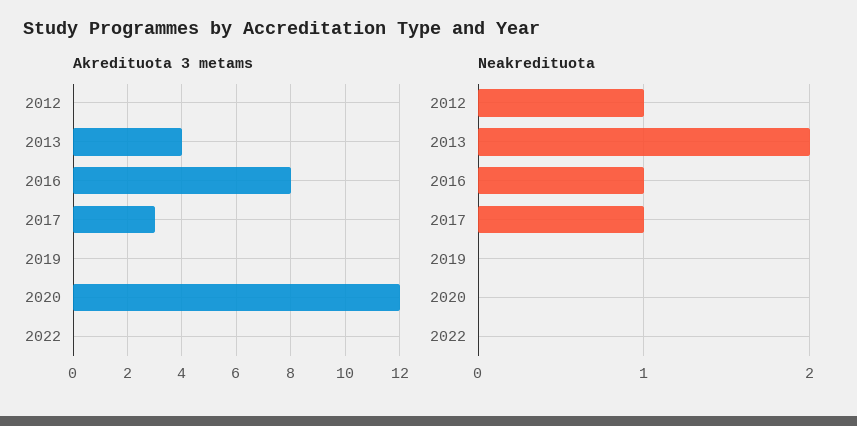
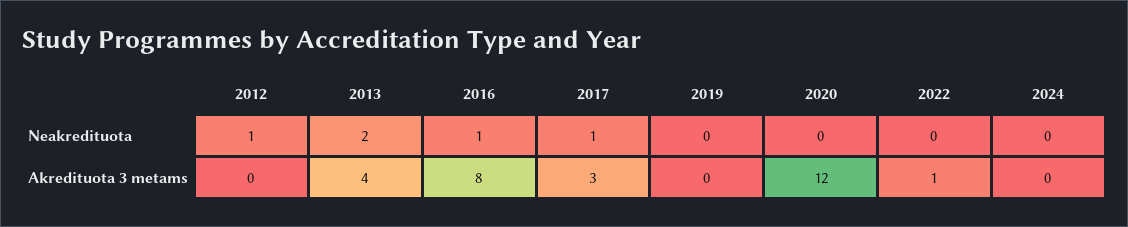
Akredituota 3 metams, 2022: 0 -> 1
Neakredituota, 2024: none -> 0
Akredituota 3 metams, 2024: none -> 0

